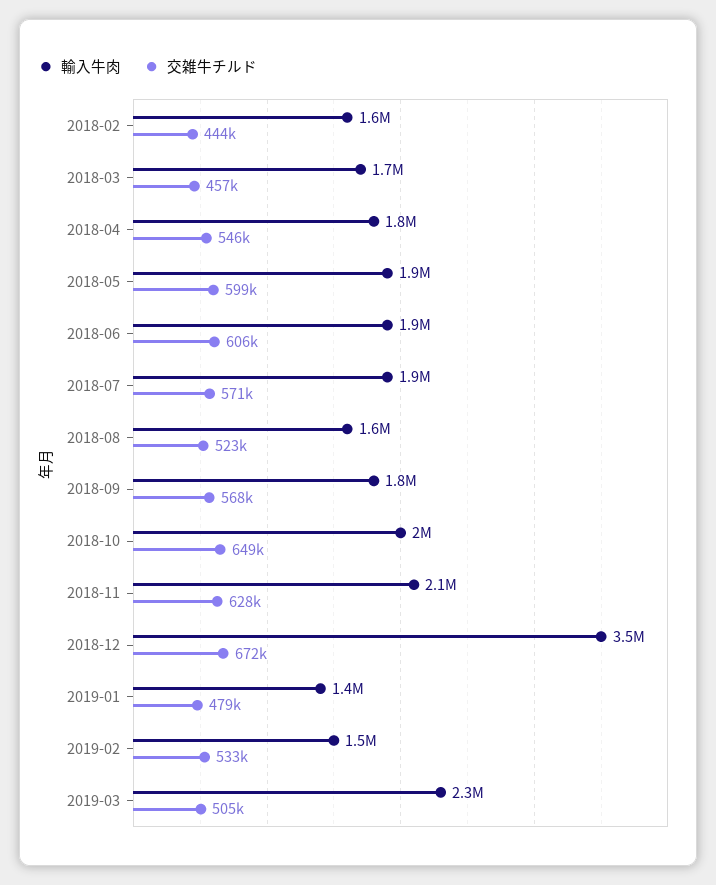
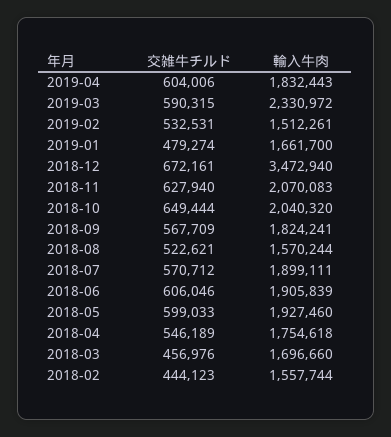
輸入牛肉, 2019-01: 1400000 -> 1661700
交雑牛チルド, 2019-03: 505000 -> 590315
交雑牛チルド, 2019-04: none -> 604006
輸入牛肉, 2019-04: none -> 1832443

